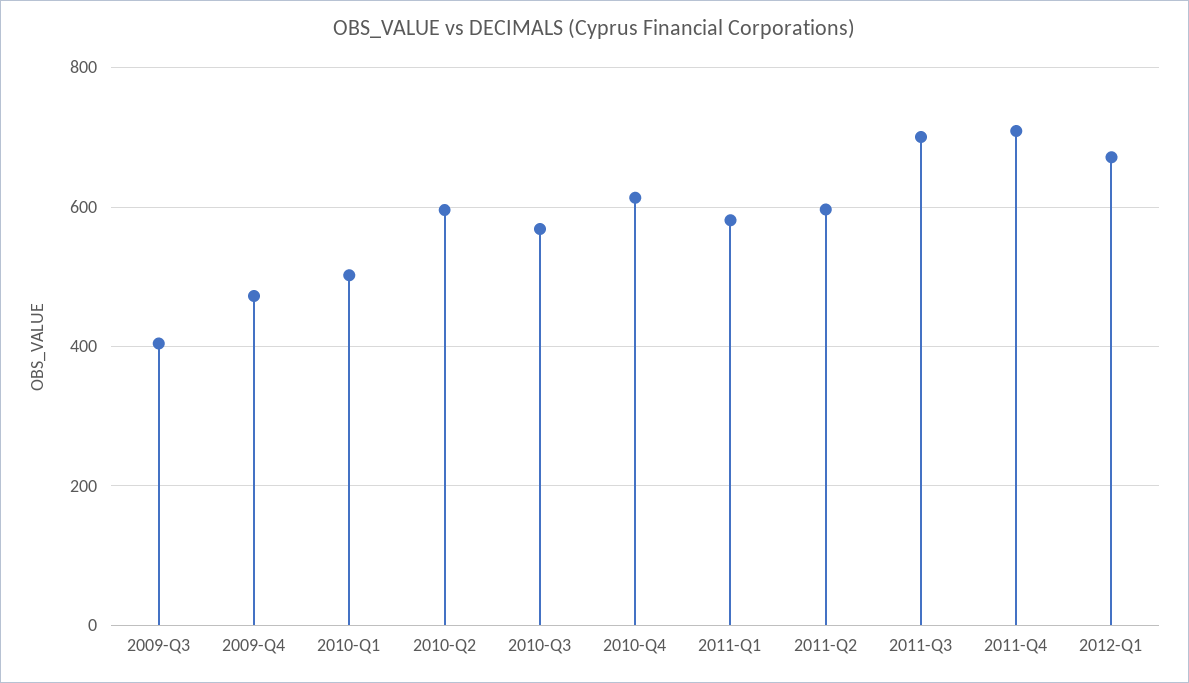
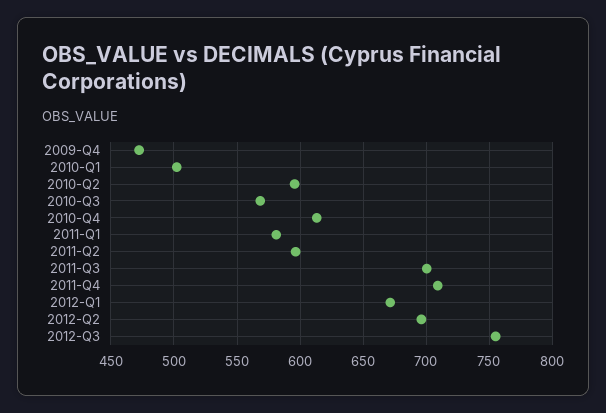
2009-Q3: 400 -> none
2012-Q2: none -> 695
2012-Q3: none -> 755

